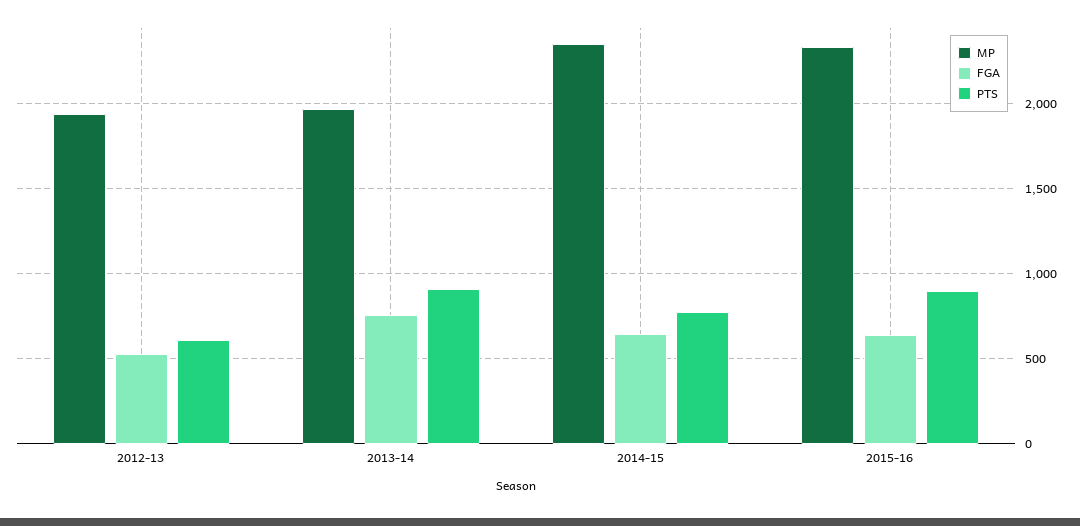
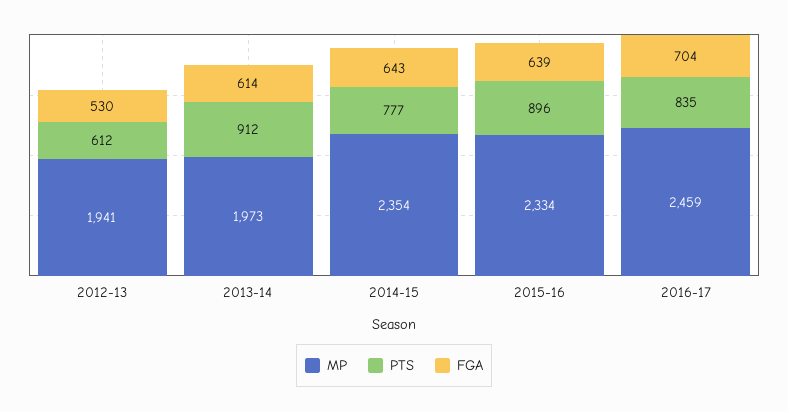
FGA, 2013-14: 750 -> 614
MP, 2016-17: none -> 2459
PTS, 2016-17: none -> 835
FGA, 2016-17: none -> 704

